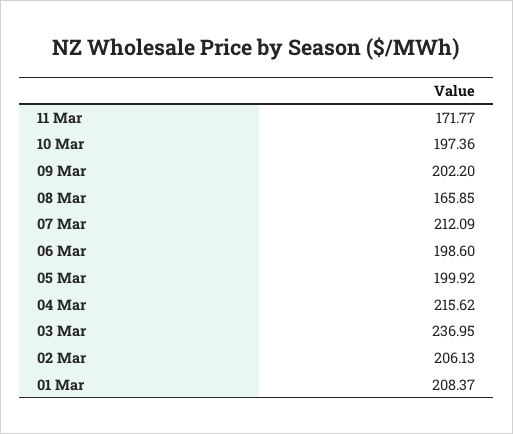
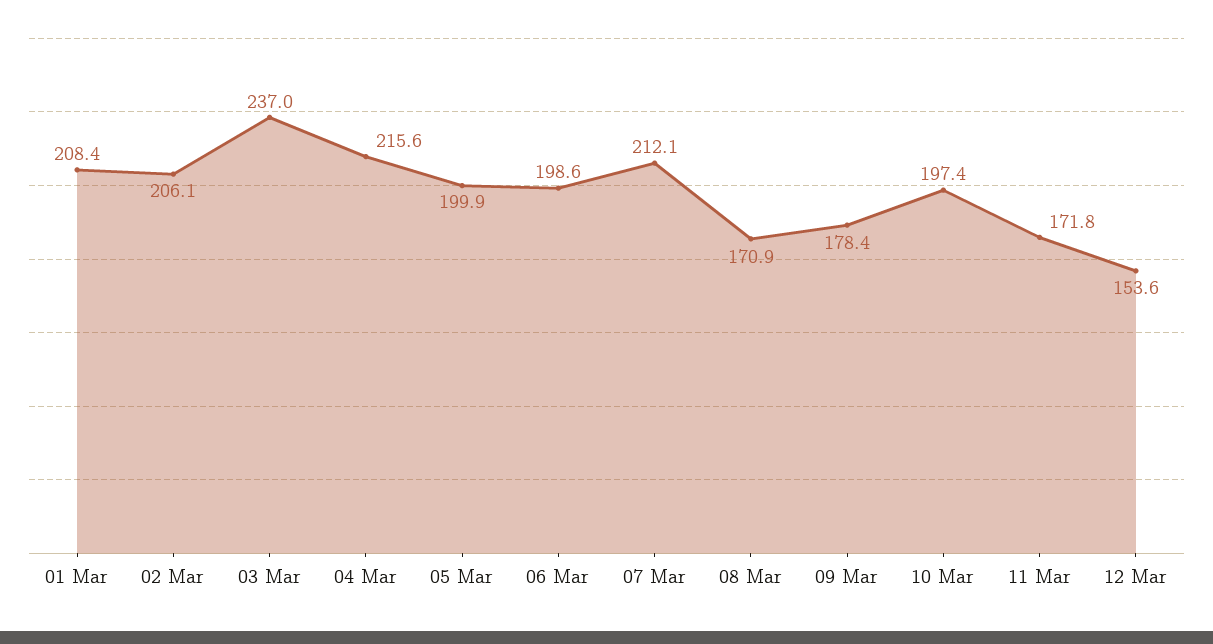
09 Mar: 202.2 -> 178.4
08 Mar: 165.85 -> 170.9
12 Mar: none -> 153.6

